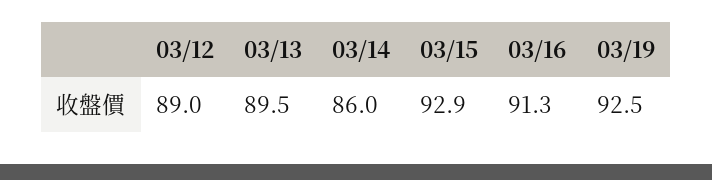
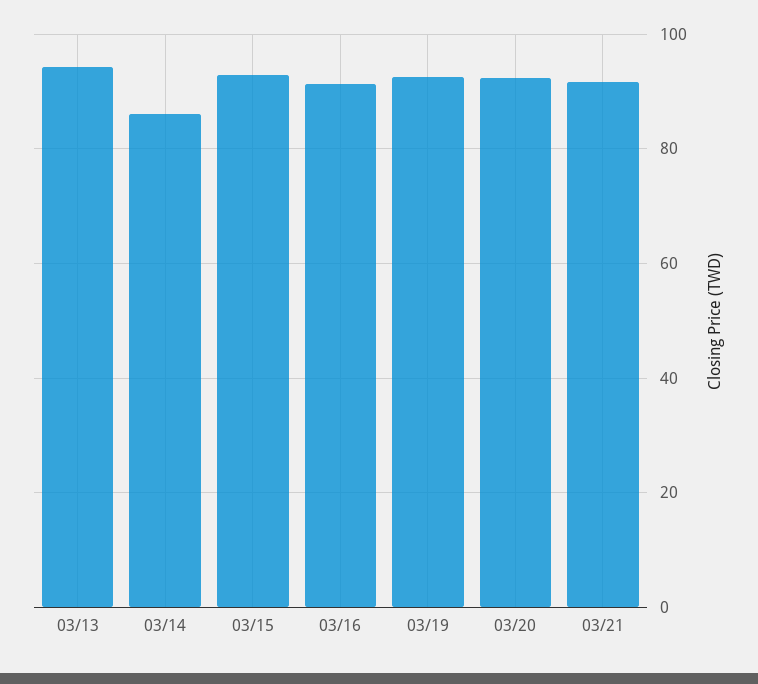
03/12: 89 -> none
03/13: 89.5 -> 94
03/20: none -> 92
03/21: none -> 92

